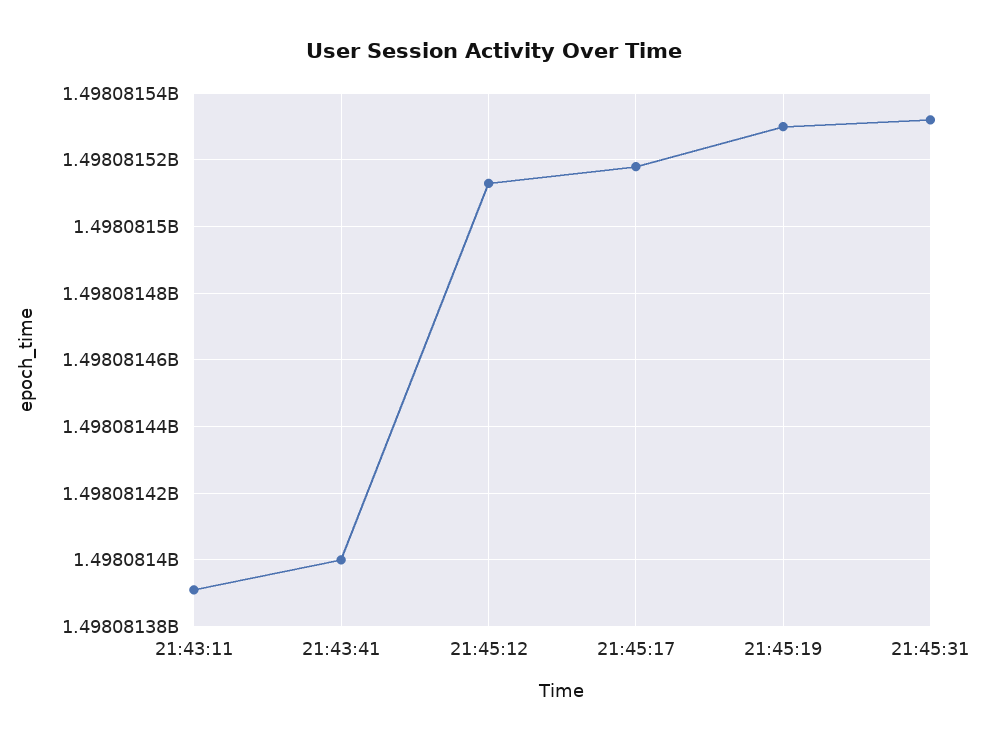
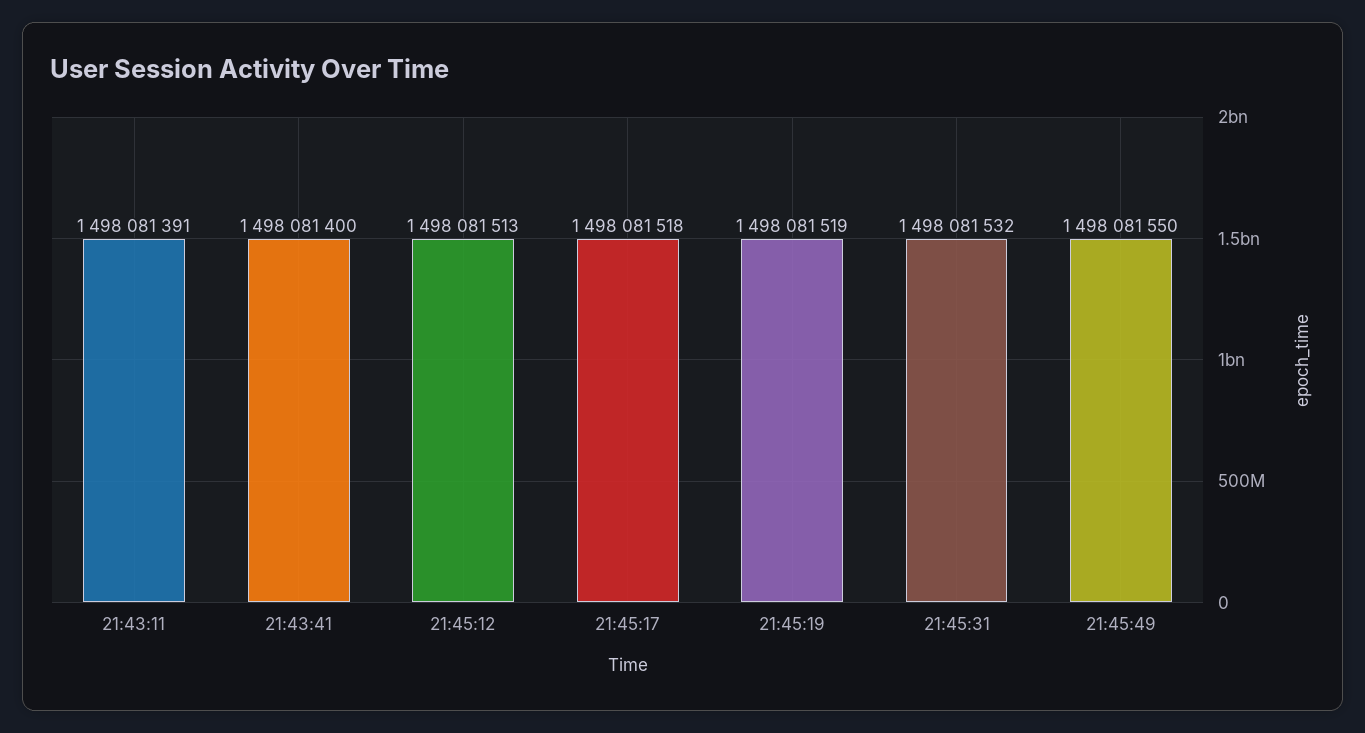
21:45:19: 1498081530 -> 1498081519
21:45:49: none -> 1498081550

